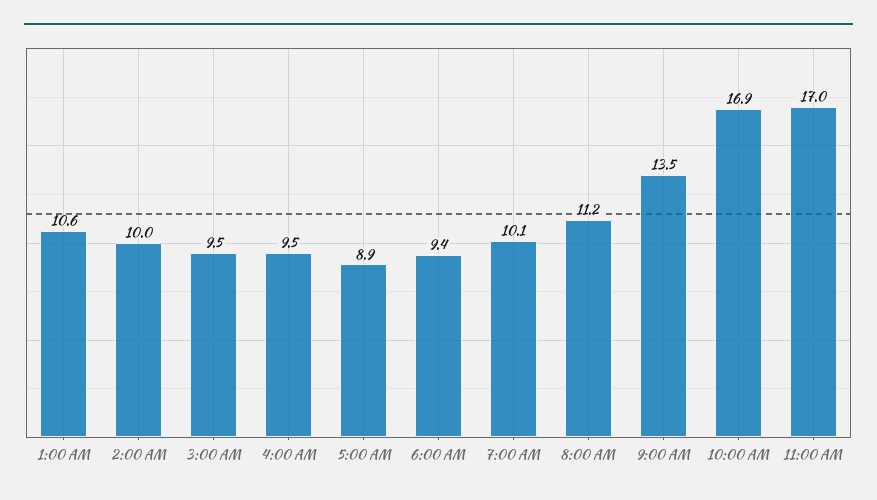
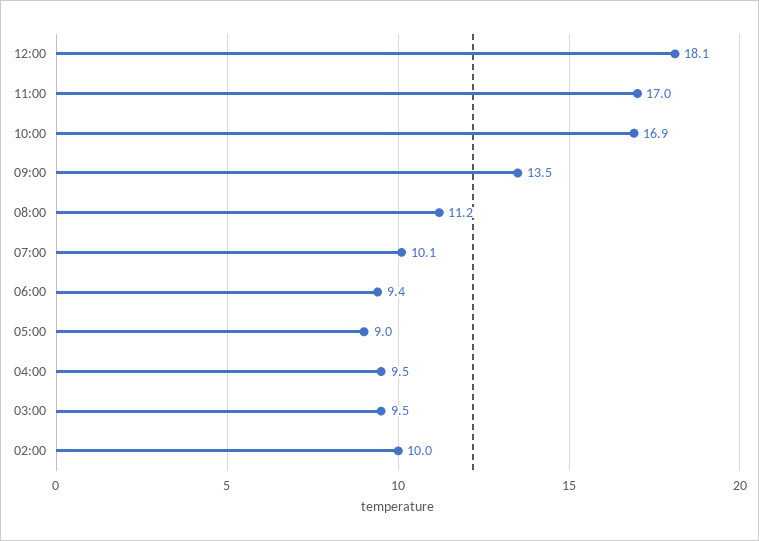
1:00 AM: 10.6 -> none
5:00 AM: 8.9 -> 9
12:00: none -> 18.1

